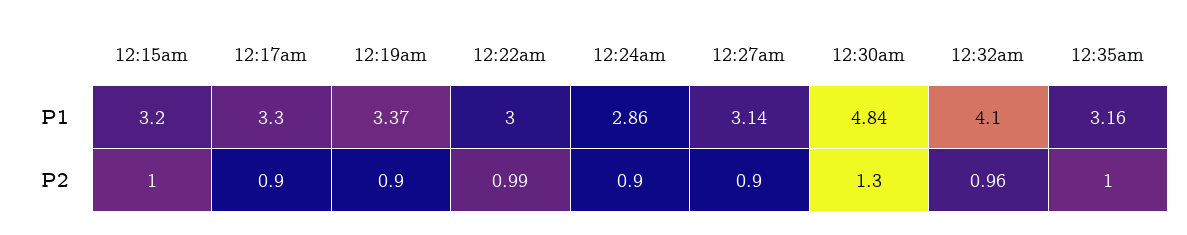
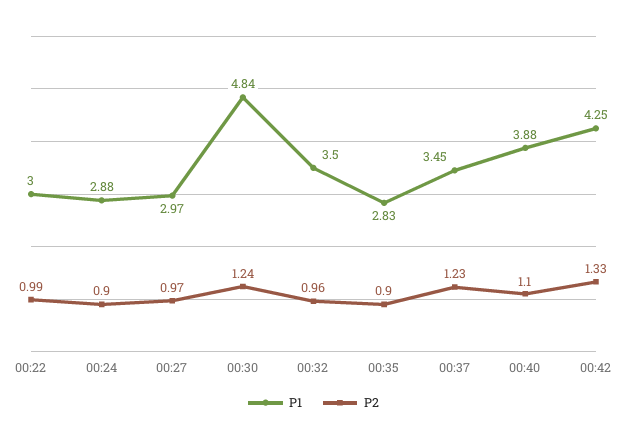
P1, 12:15am: 3.2 -> none
P1, 12:17am: 3.3 -> none
P1, 12:19am: 3.37 -> none
P1, 12:24am: 2.86 -> 2.88
P1, 12:27am: 3.14 -> 2.97
P1, 12:32am: 4.1 -> 3.5
P1, 12:35am: 3.16 -> 2.83
P2, 12:15am: 1 -> none
P2, 12:17am: 0.9 -> none
P2, 12:19am: 0.9 -> none
P2, 12:27am: 0.9 -> 0.97
P2, 12:30am: 1.3 -> 1.24
P2, 12:35am: 1 -> 0.9
P1, 00:37: none -> 3.45
P2, 00:37: none -> 1.23
P1, 00:40: none -> 3.88
P2, 00:40: none -> 1.1
P1, 00:42: none -> 4.25
P2, 00:42: none -> 1.33

